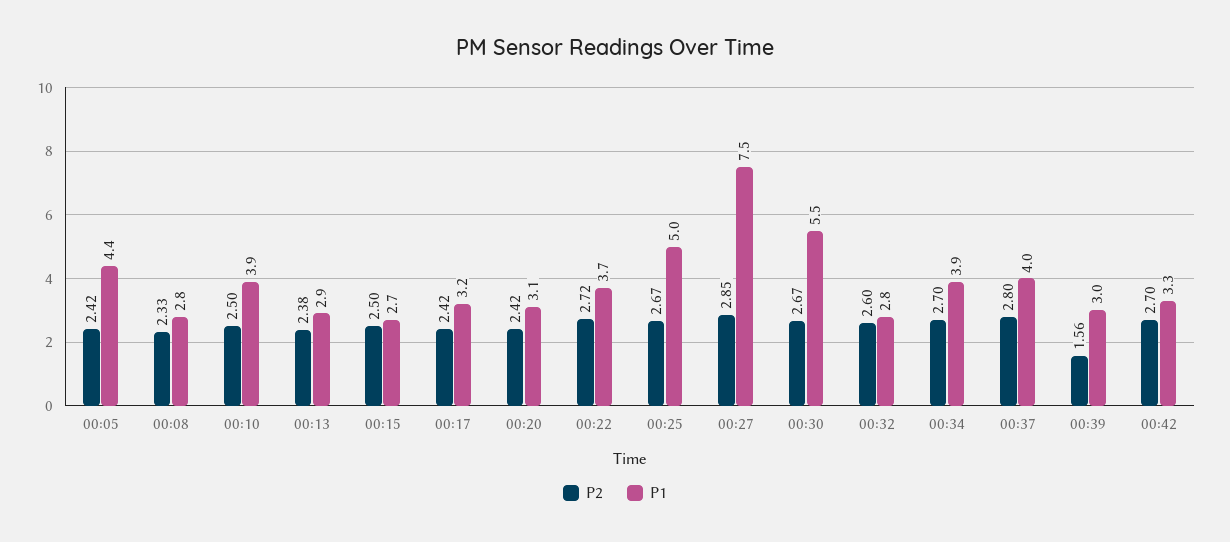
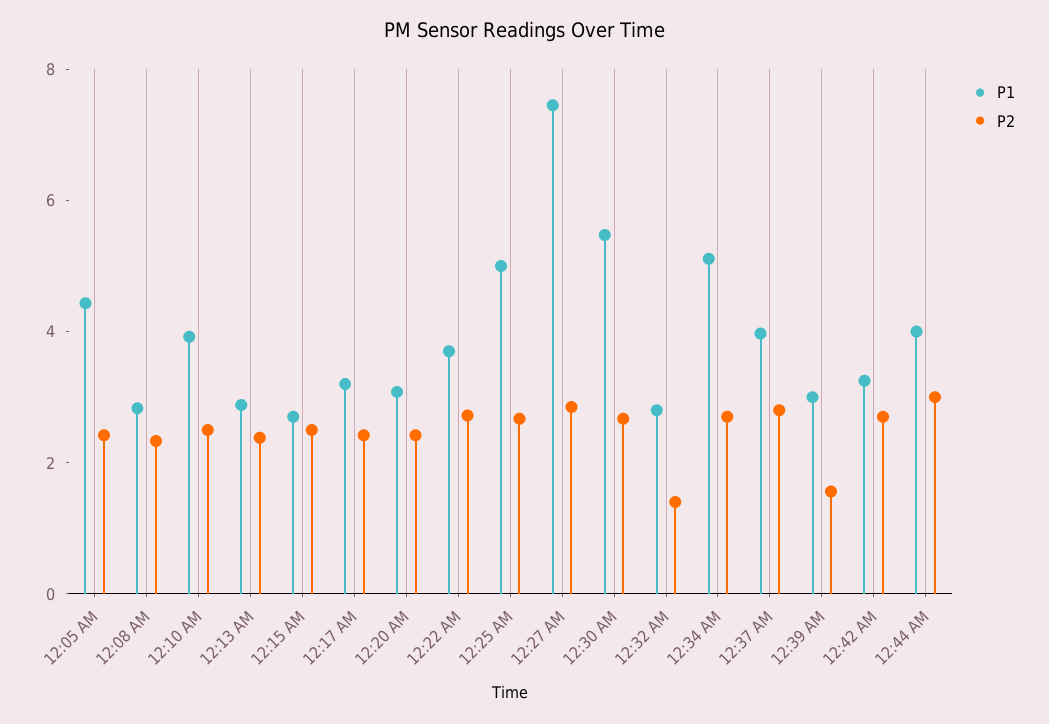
P2, 00:32: 2.6 -> 1.5
P1, 00:34: 3.9 -> 5
P1, 12:44 AM: none -> 4
P2, 12:44 AM: none -> 3

